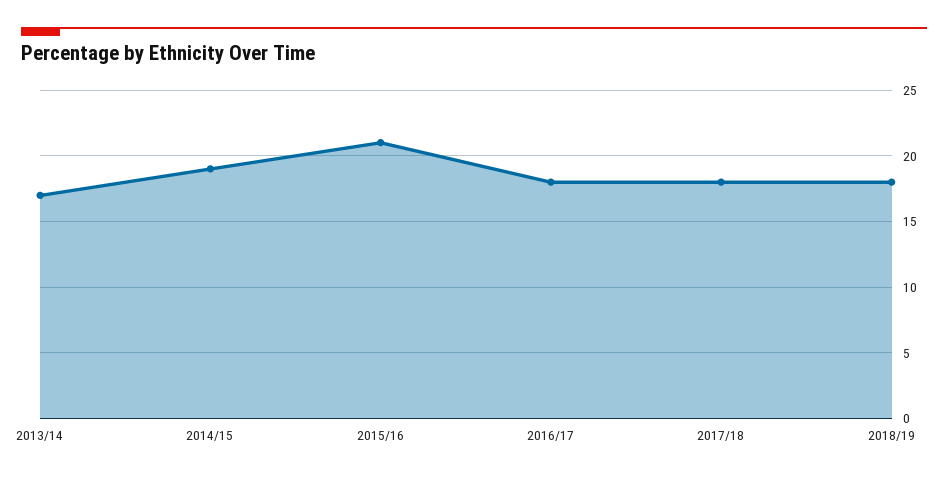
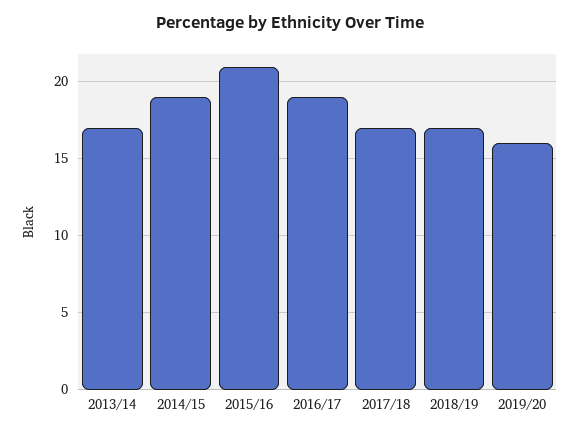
2016/17: 18 -> 19
2017/18: 18 -> 17
2018/19: 18 -> 17
2019/20: none -> 16

